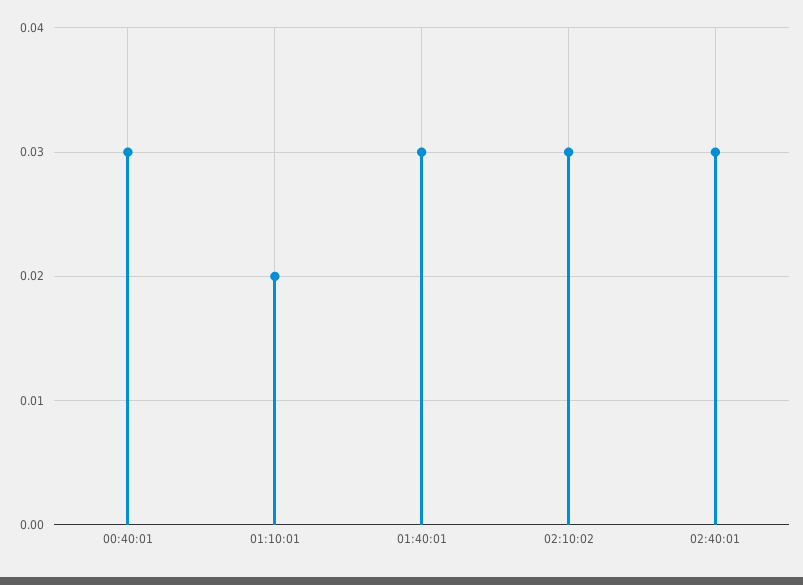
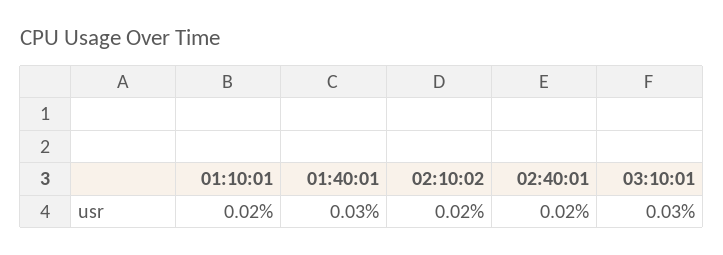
00:40:01: 0.03 -> none
02:10:02: 0.03 -> 0.02
02:40:01: 0.03 -> 0.02
03:10:01: none -> 0.03

